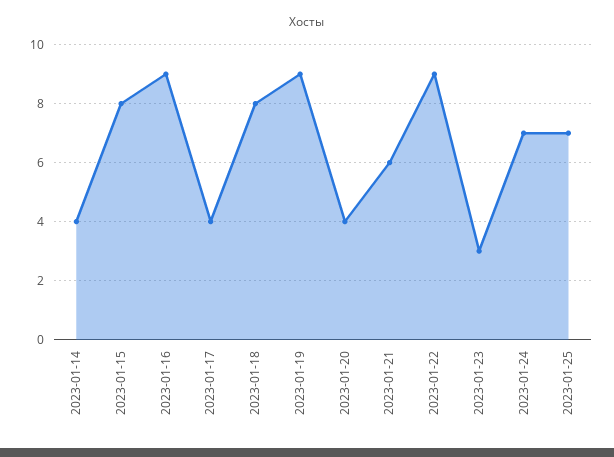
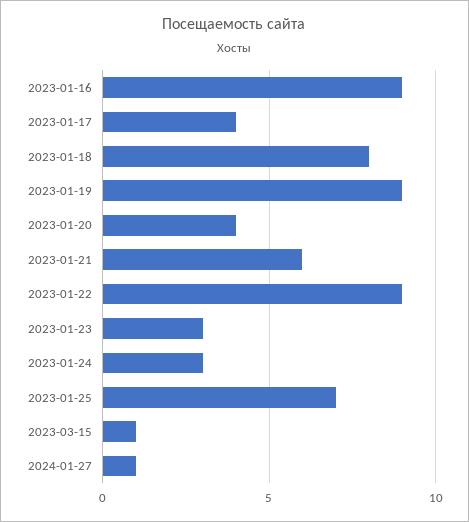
2023-01-14: 4 -> none
2023-01-15: 8 -> none
2023-01-24: 7 -> 3
2023-03-15: none -> 1
2024-01-27: none -> 1

